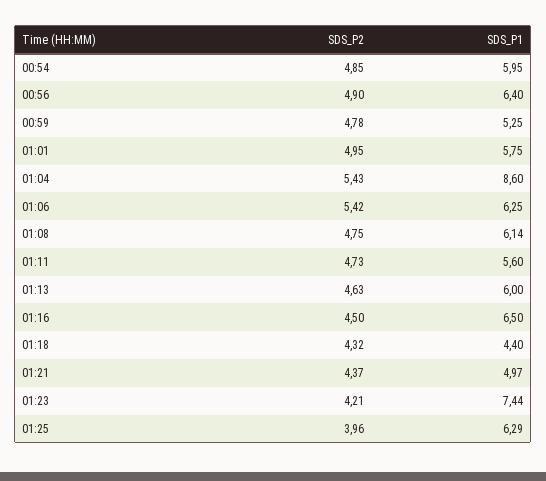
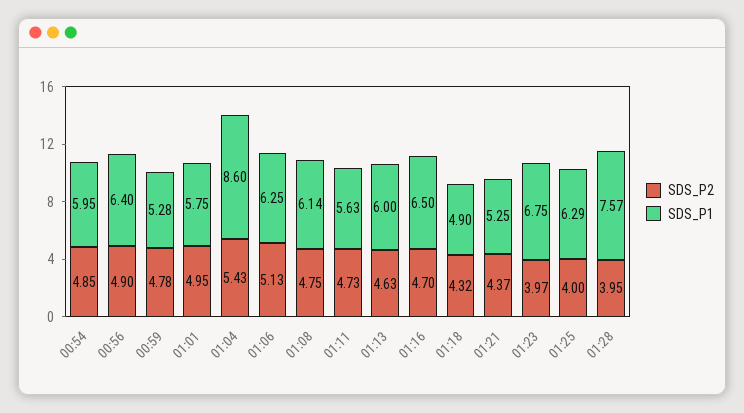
SDS_P1, 00:59: 5.25 -> 5.28
SDS_P2, 01:06: 5.42 -> 5.13
SDS_P1, 01:11: 5.6 -> 5.63
SDS_P2, 01:16: 4.5 -> 4.7
SDS_P1, 01:18: 4.4 -> 4.9
SDS_P1, 01:21: 4.97 -> 5.25
SDS_P2, 01:23: 4.21 -> 3.97
SDS_P1, 01:23: 7.44 -> 6.75
SDS_P2, 01:25: 3.96 -> 4
SDS_P2, 01:28: none -> 3.95
SDS_P1, 01:28: none -> 7.57

